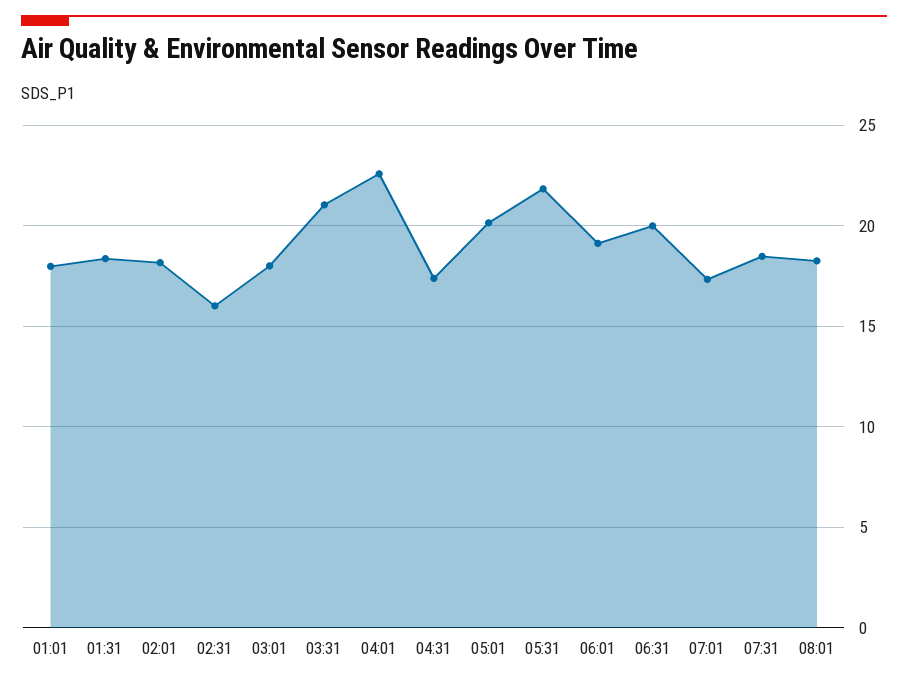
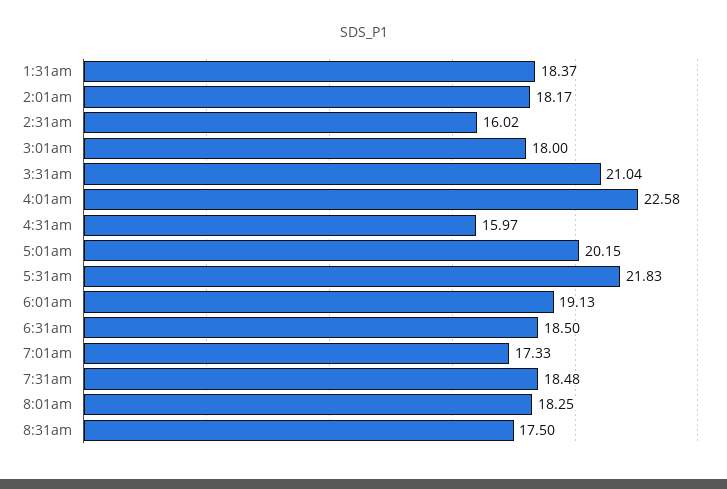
01:01: 18 -> none
04:31: 17.5 -> 15.97
06:31: 20 -> 18.5
8:31am: none -> 17.5

